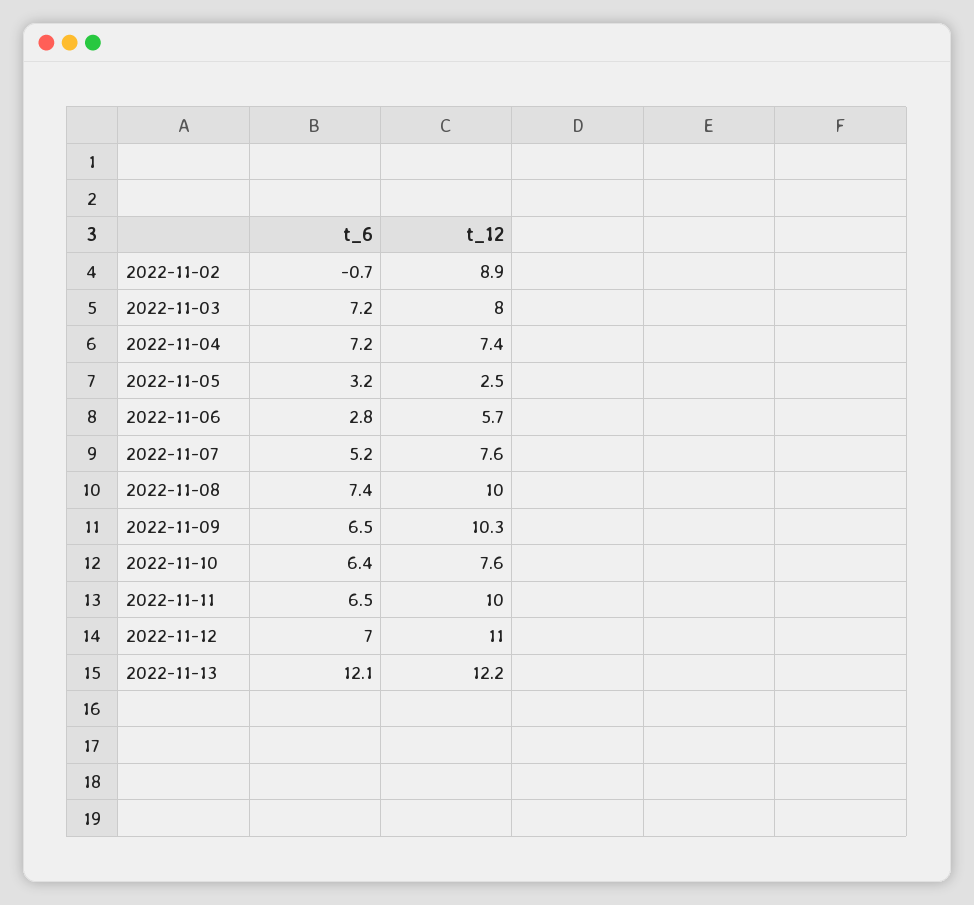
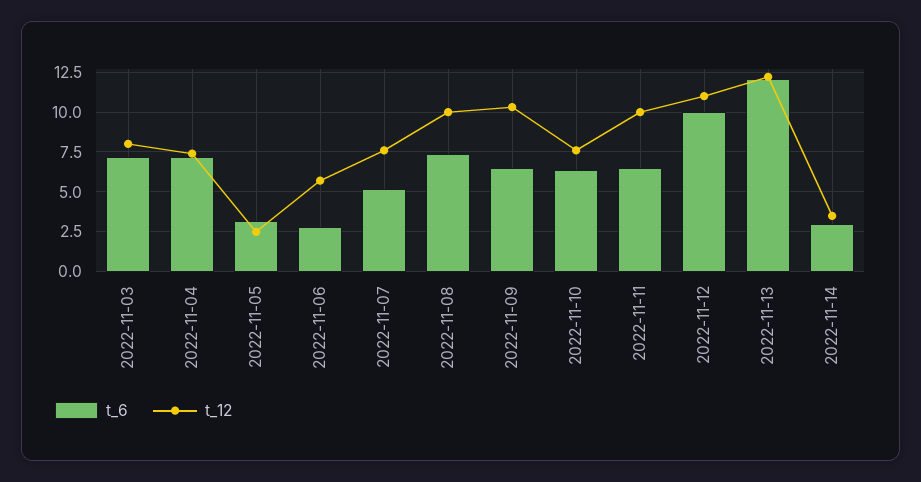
t_6, 2022-11-02: -0.7 -> none
t_12, 2022-11-02: 8.9 -> none
t_6, 2022-11-12: 7 -> 10
t_6, 2022-11-14: none -> 3
t_12, 2022-11-14: none -> 3.5

